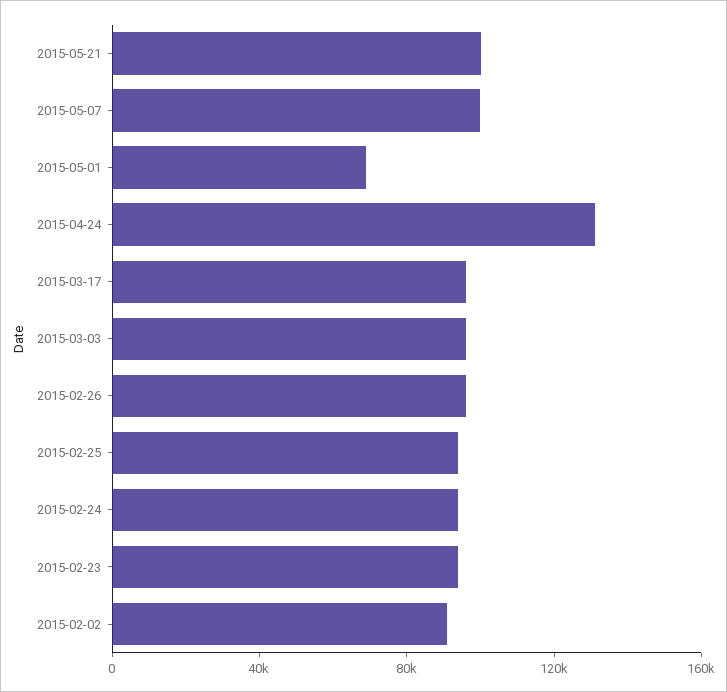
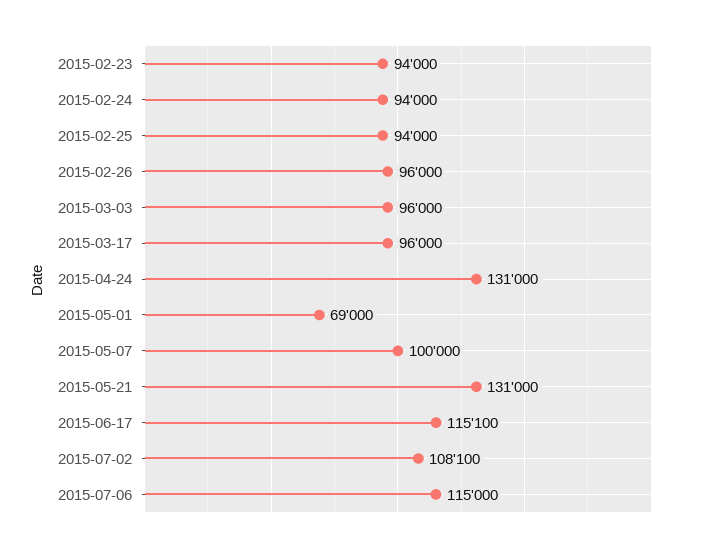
2015-05-21: 100000 -> 131000
2015-02-02: 90000 -> none
2015-06-17: none -> 115100
2015-07-02: none -> 108100
2015-07-06: none -> 115000

